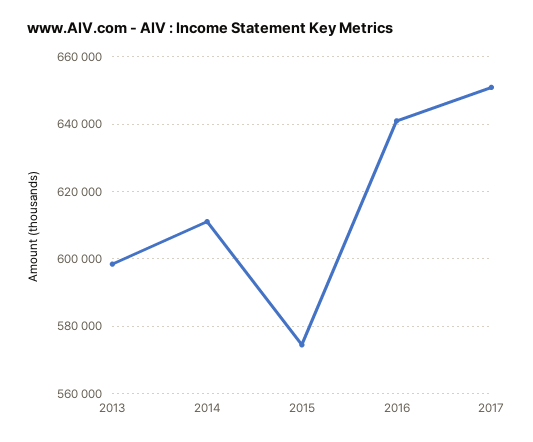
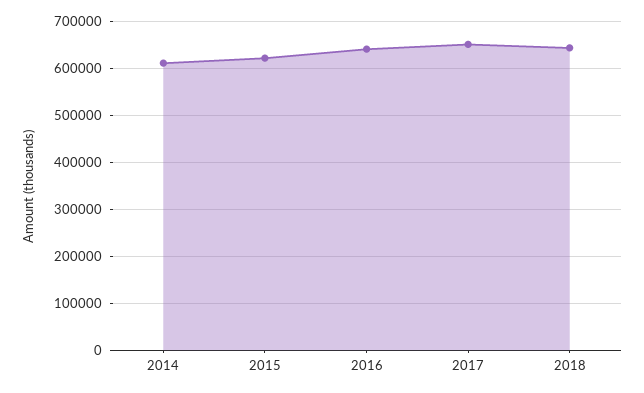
2013: 598000 -> none
2015: 574000 -> 620000
2018: none -> 640000

